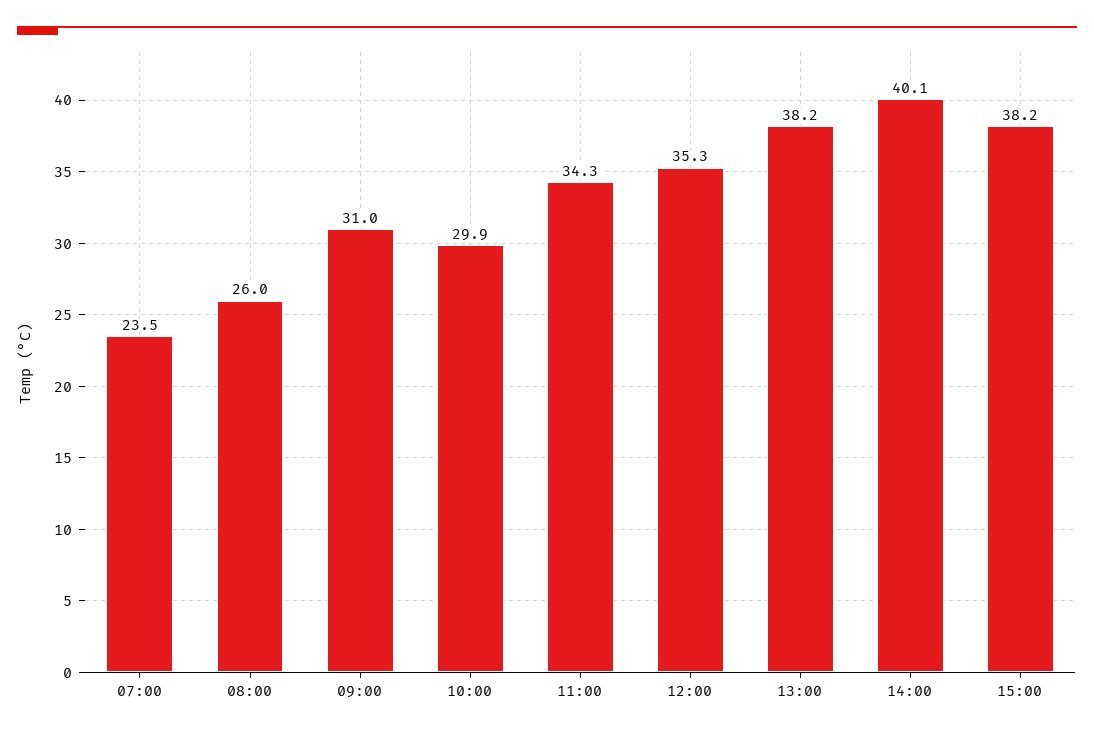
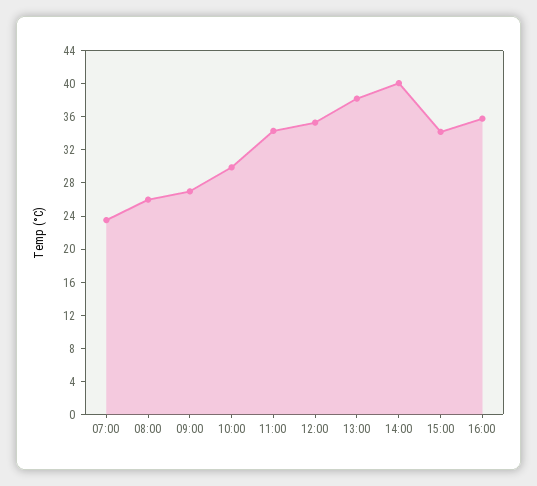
09:00: 31 -> 27
15:00: 38.2 -> 34
16:00: none -> 36

